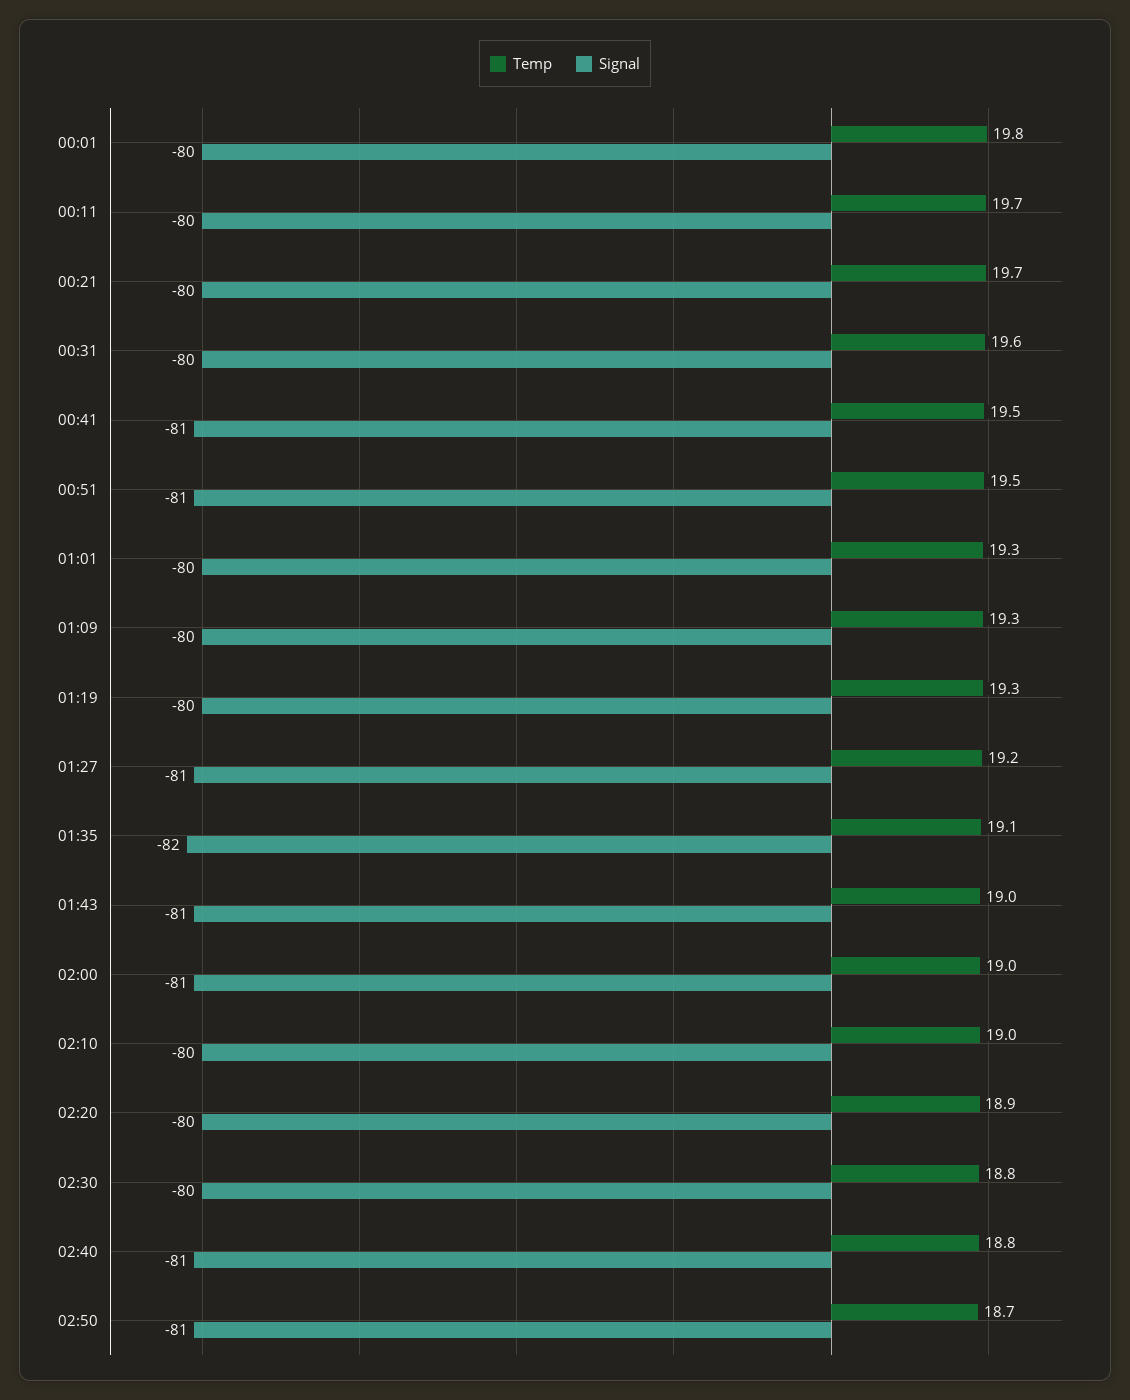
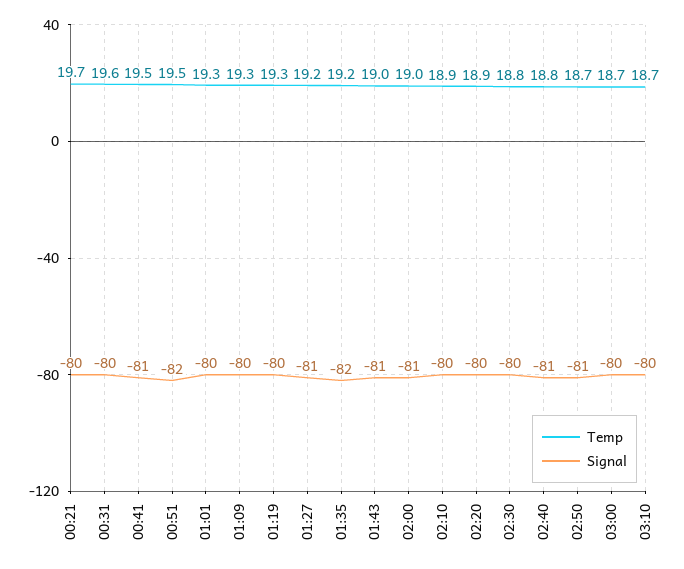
Temp, 00:01: 19.8 -> none
Signal, 00:01: -80 -> none
Temp, 00:11: 19.7 -> none
Signal, 00:11: -80 -> none
Signal, 00:51: -81 -> -82
Temp, 01:35: 19.1 -> 19.2
Temp, 02:10: 19 -> 18.9
Temp, 03:00: none -> 18.7
Signal, 03:00: none -> -80
Temp, 03:10: none -> 18.7
Signal, 03:10: none -> -80

